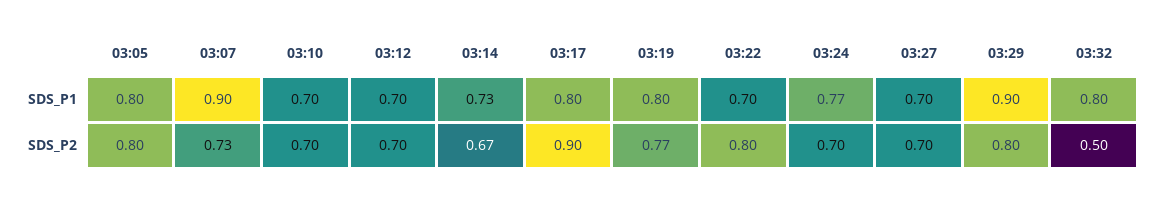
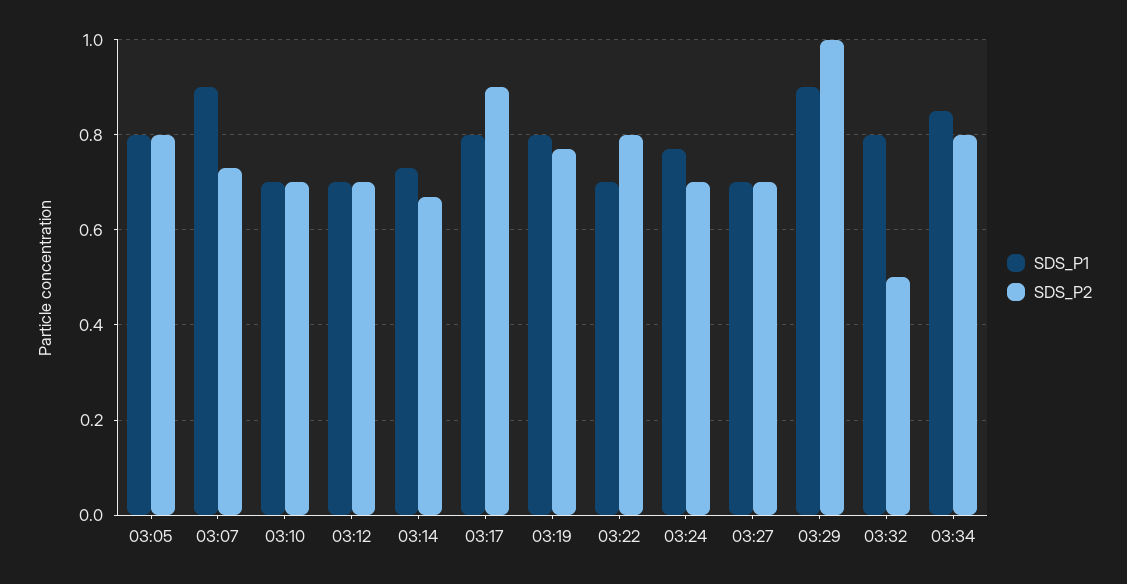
SDS_P2, 03:29: 0.8 -> 1
SDS_P1, 03:34: none -> 0.85
SDS_P2, 03:34: none -> 0.8

